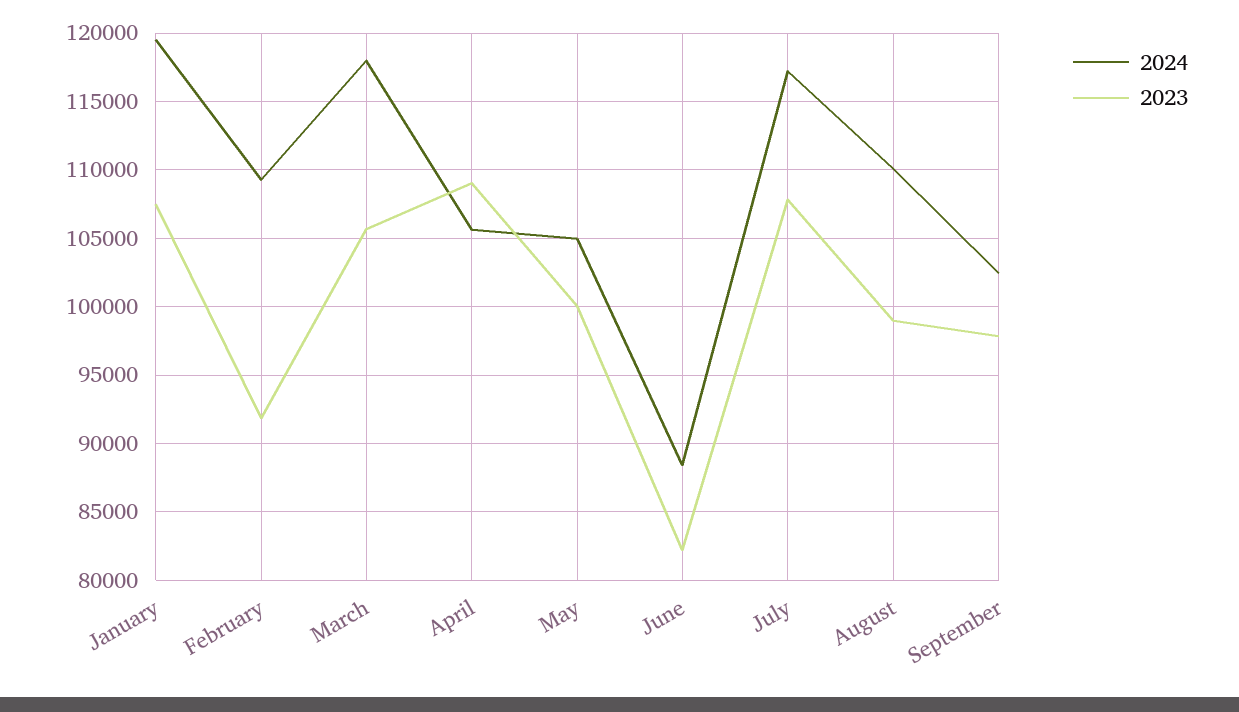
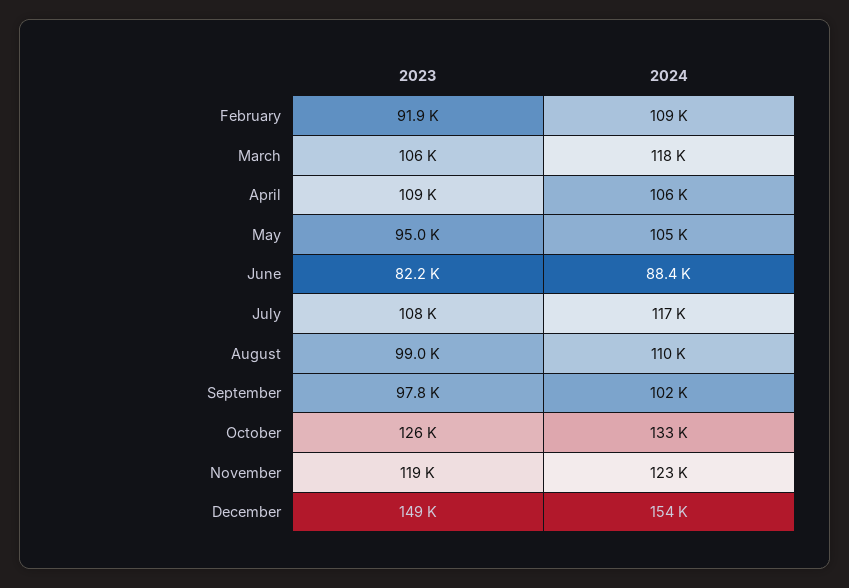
2024, January: 119500 -> none
2023, January: 107500 -> none
2023, May: 100000 -> 95000
2023, October: none -> 126000
2024, October: none -> 133000
2023, November: none -> 119000
2024, November: none -> 123000
2023, December: none -> 149000
2024, December: none -> 154000

